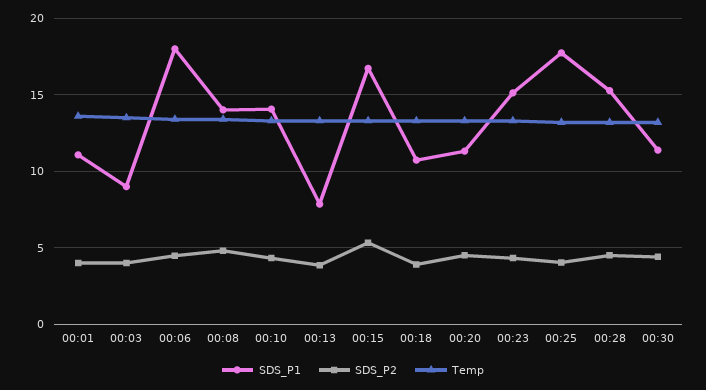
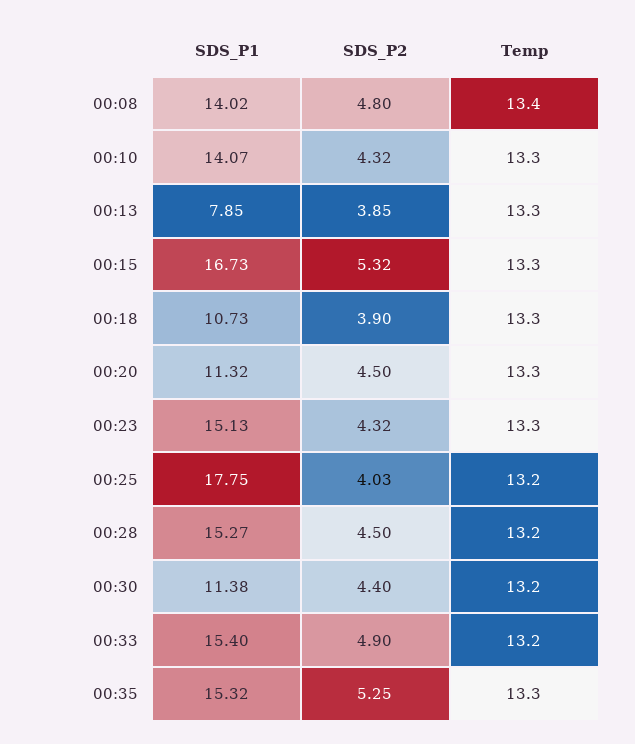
SDS_P1, 00:01: 11 -> none
SDS_P2, 00:01: 4 -> none
Temp, 00:01: 13.5 -> none
SDS_P1, 00:03: 9 -> none
SDS_P2, 00:03: 4 -> none
Temp, 00:03: 13.5 -> none
SDS_P1, 00:06: 18 -> none
SDS_P2, 00:06: 4.5 -> none
Temp, 00:06: 13.5 -> none
SDS_P1, 00:33: none -> 15.4
SDS_P2, 00:33: none -> 4.9
Temp, 00:33: none -> 13.2
SDS_P1, 00:35: none -> 15.32
SDS_P2, 00:35: none -> 5.25
Temp, 00:35: none -> 13.3

